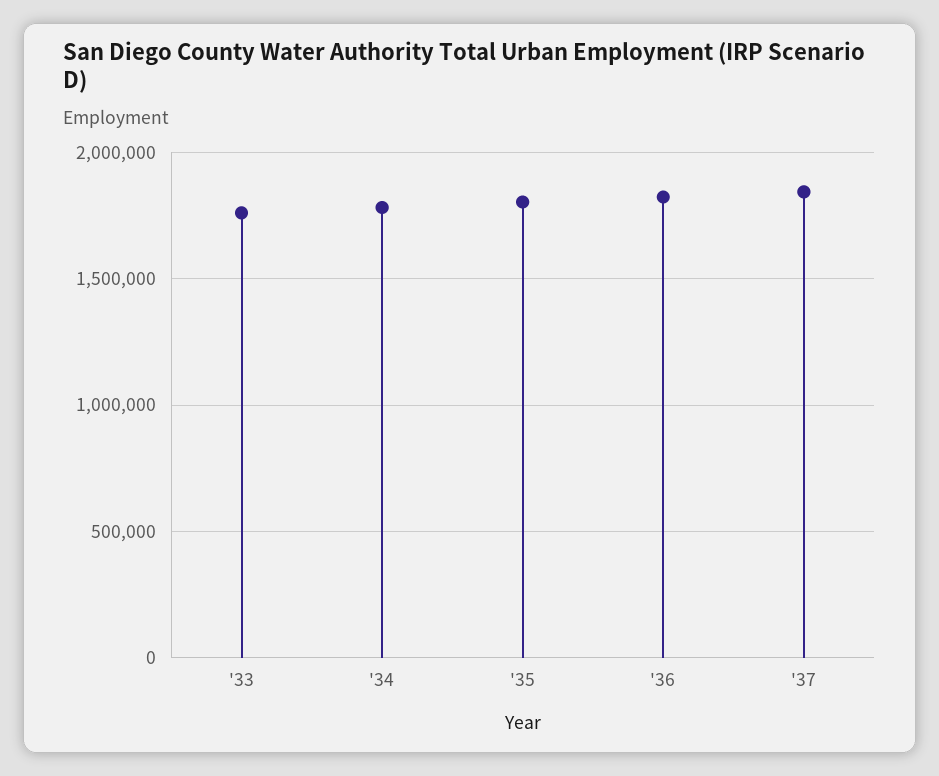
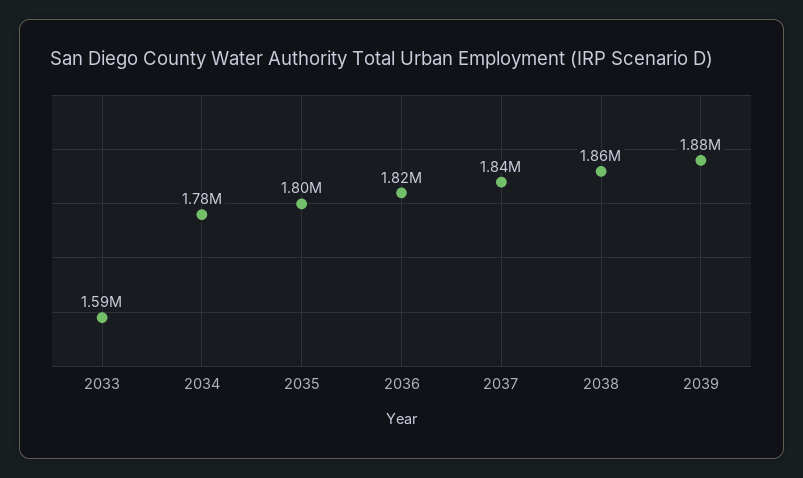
'33: 1750000 -> 1590000
2038: none -> 1860000
2039: none -> 1880000

